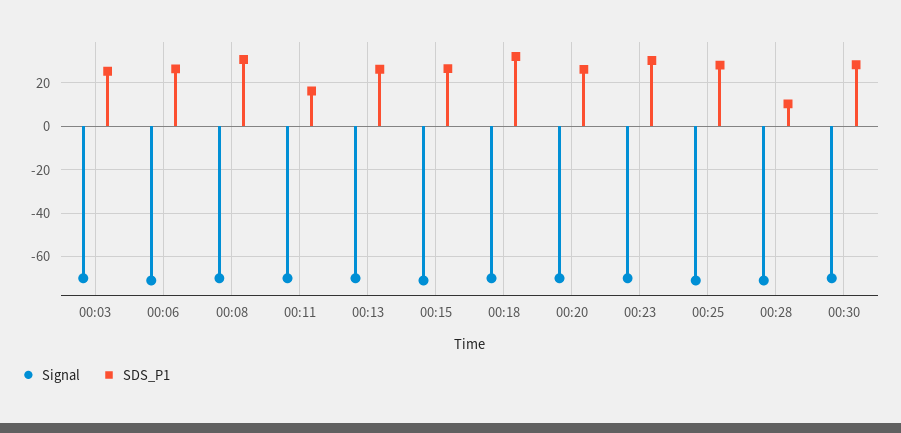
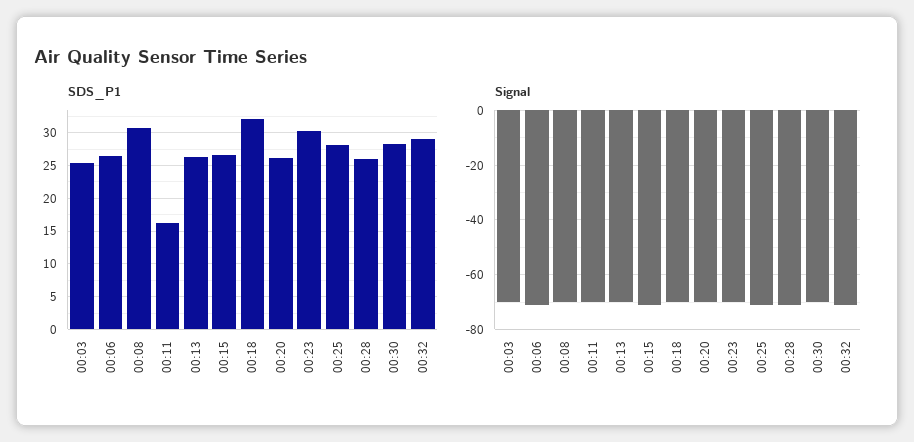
SDS_P1, 00:28: 10 -> 26
SDS_P1, 00:32: none -> 29
Signal, 00:32: none -> -70

